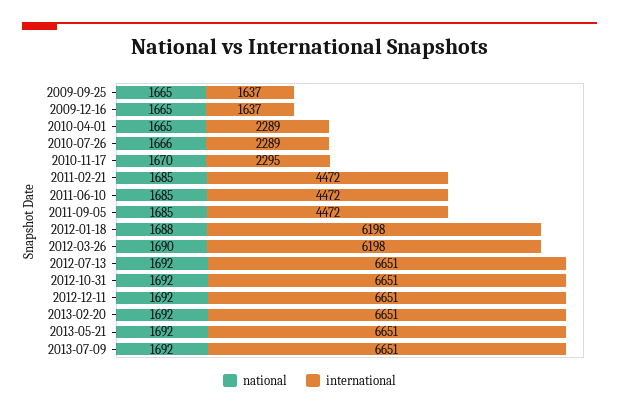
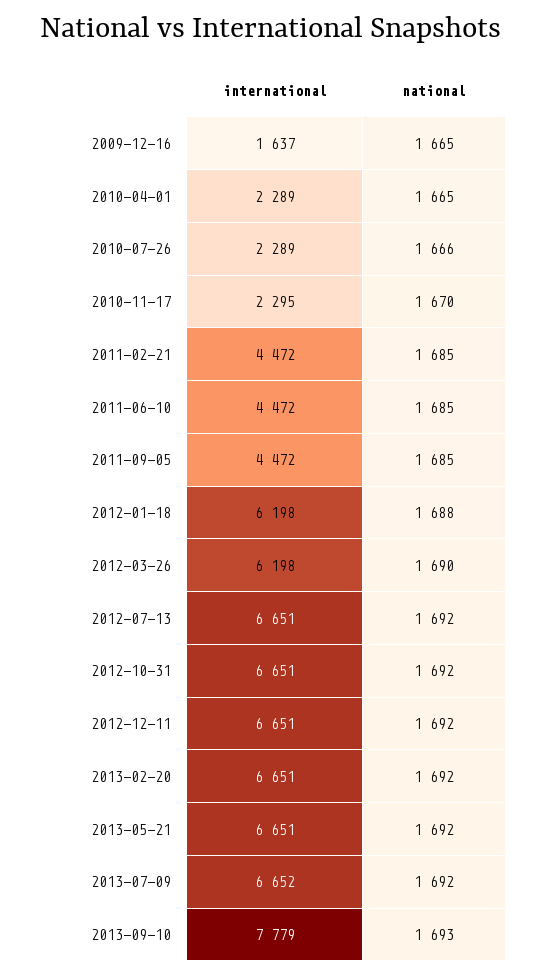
national, 2009-09-25: 1665 -> none
international, 2009-09-25: 1637 -> none
international, 2013-07-09: 6651 -> 6652
international, 2013-09-10: none -> 7779
national, 2013-09-10: none -> 1693

